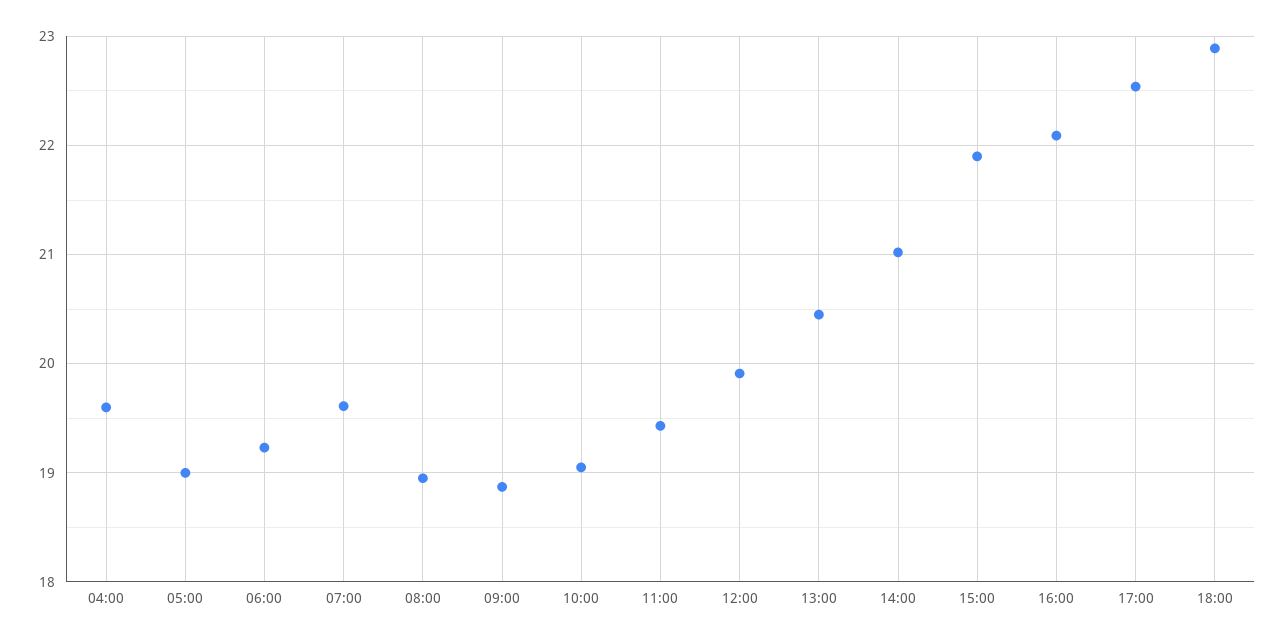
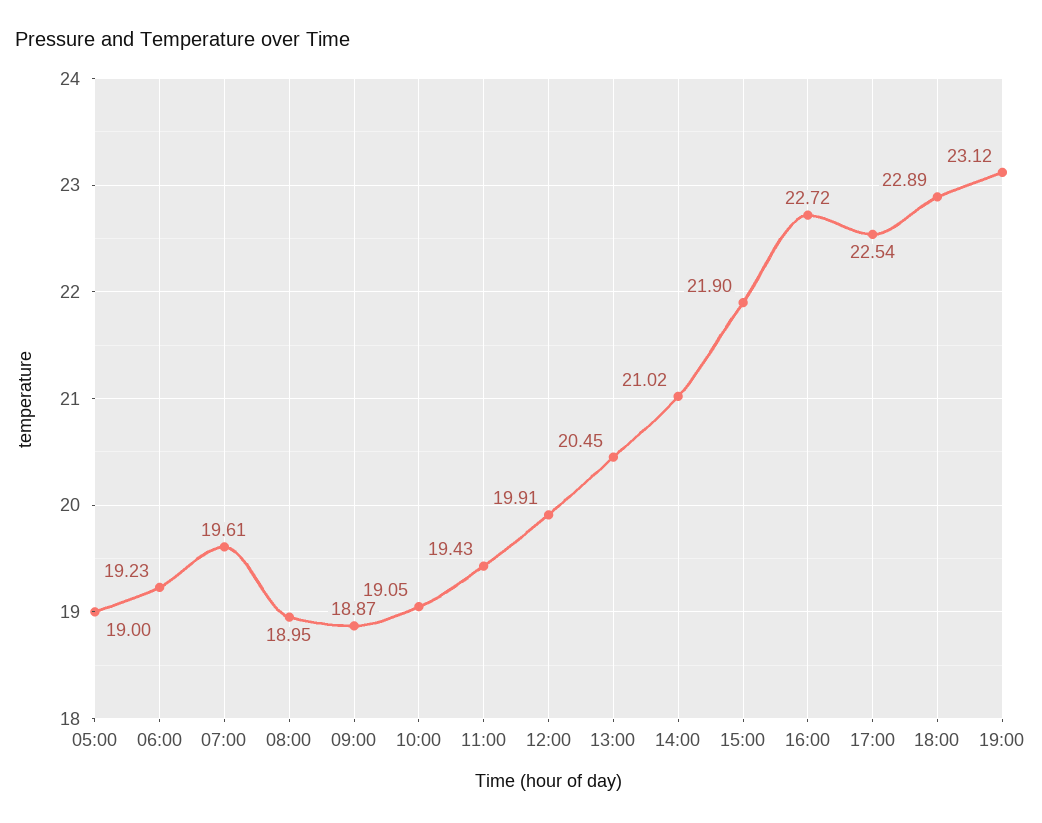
04:00: 19.6 -> none
16:00: 22.1 -> 22.72
19:00: none -> 23.12

